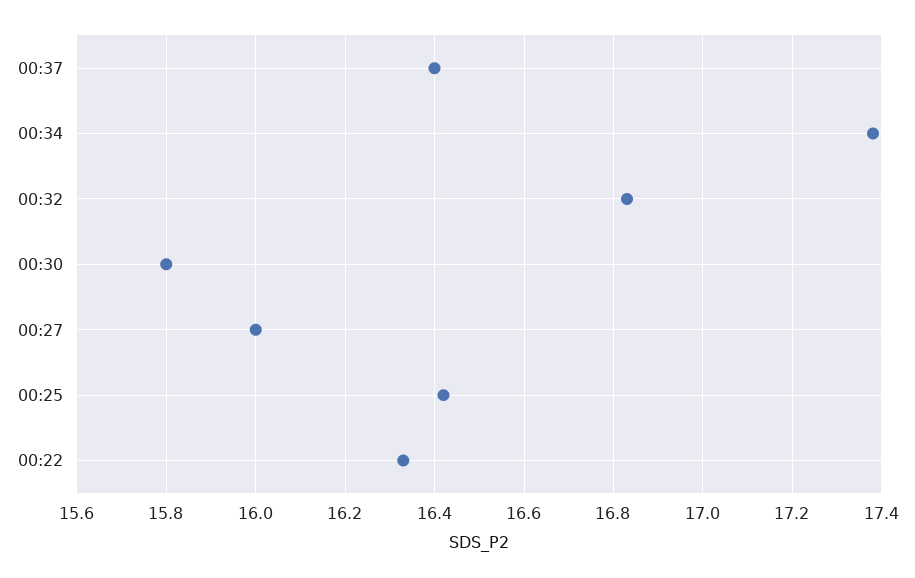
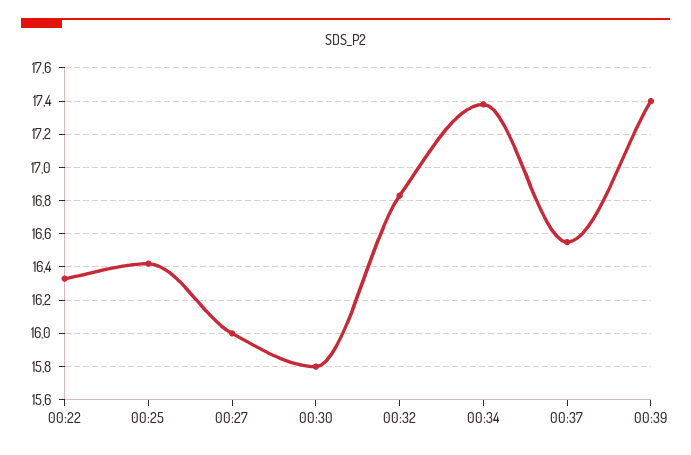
00:37: 16.4 -> 16.55
00:39: none -> 17.4

